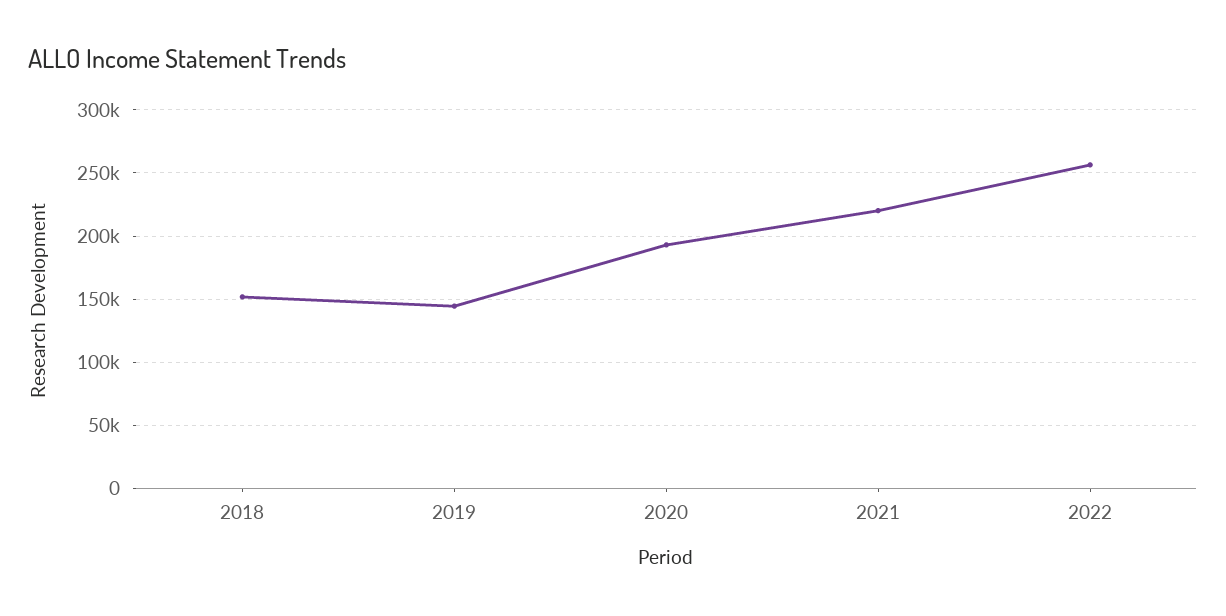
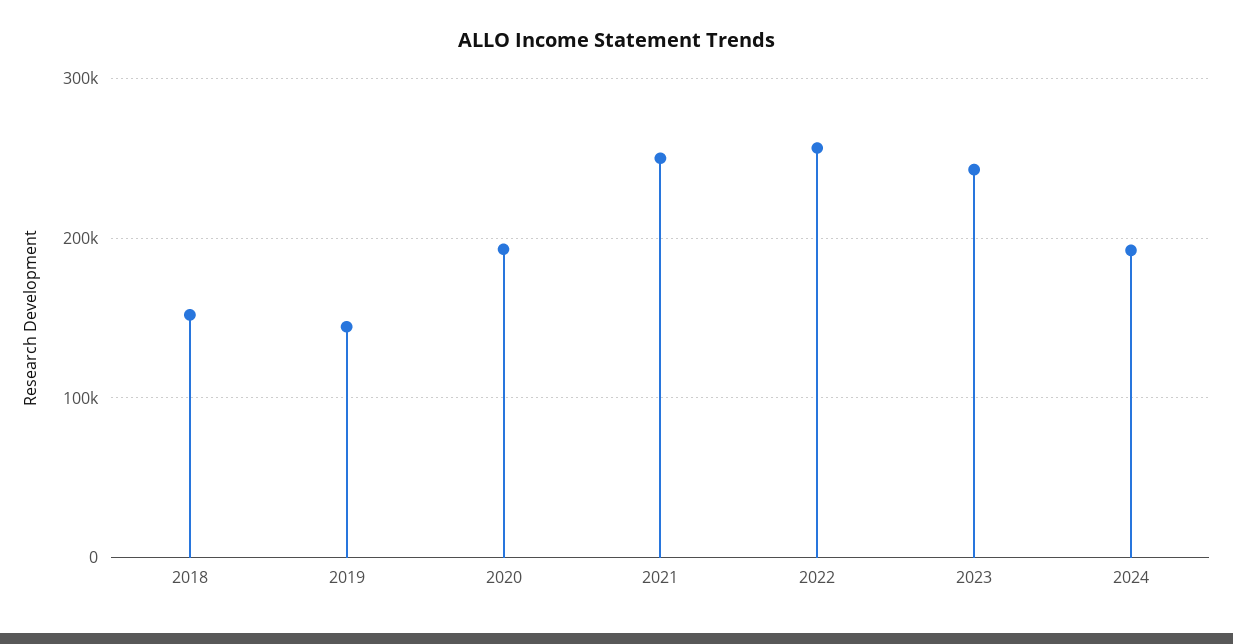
2021: 220000 -> 250000
2023: none -> 240000
2024: none -> 190000

